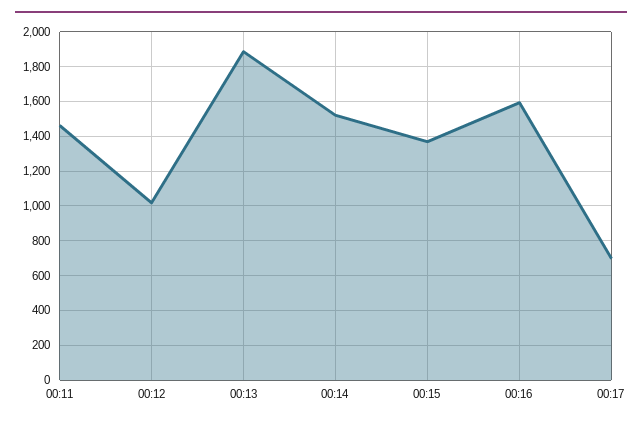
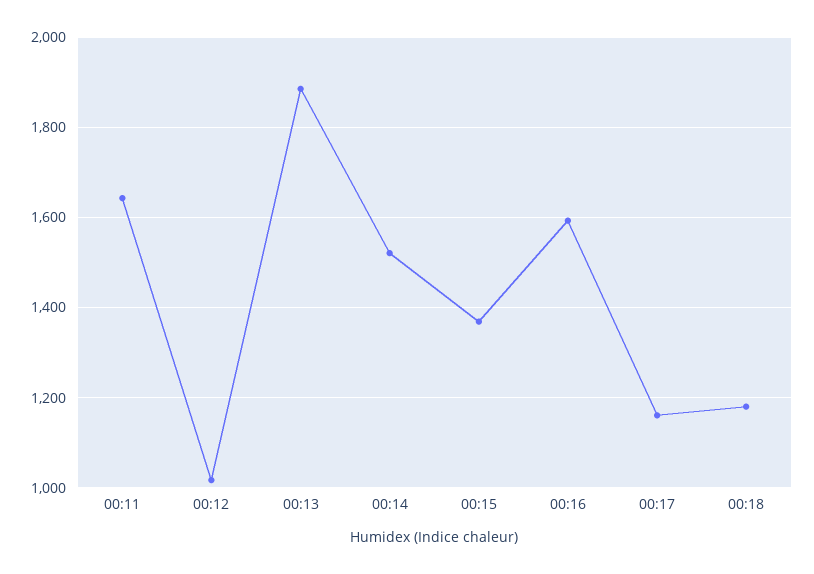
00:11: 1450 -> 1640
00:17: 700 -> 1160
00:18: none -> 1180

